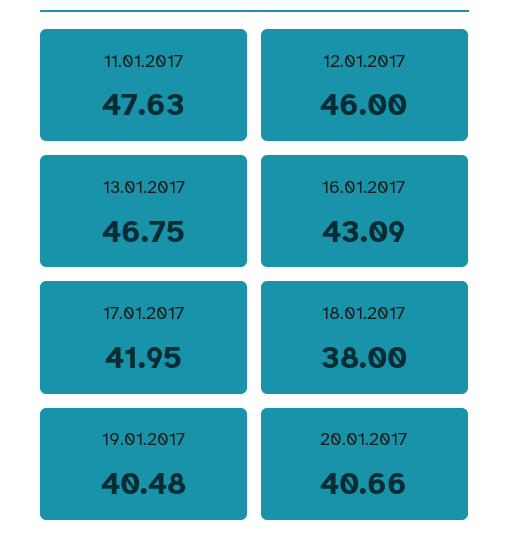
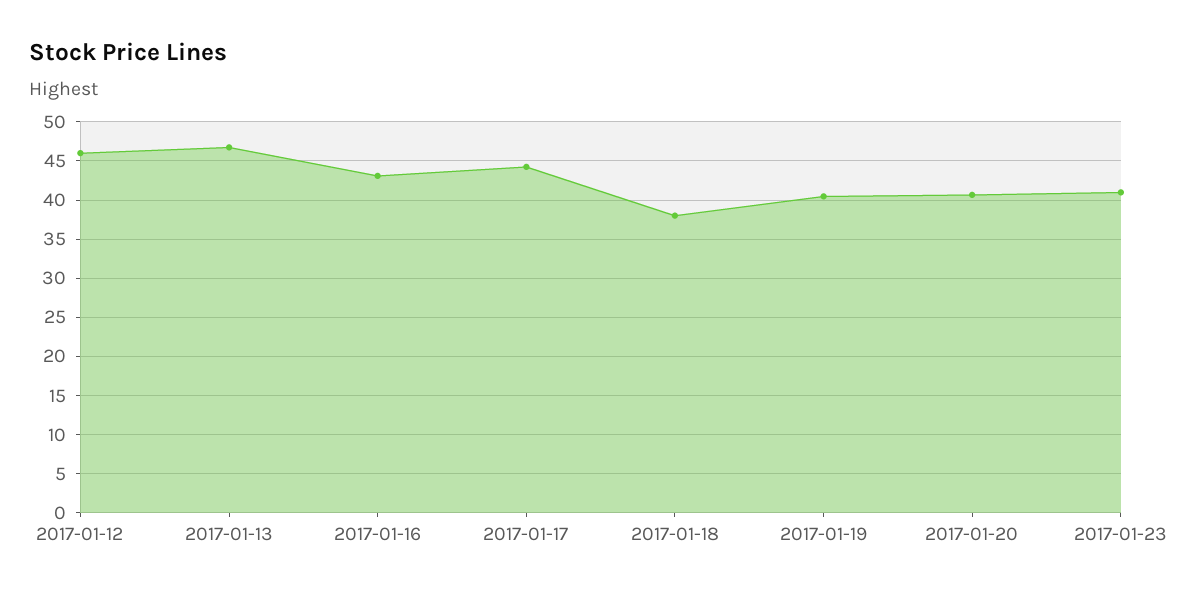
11.01.2017: 47.63 -> none
17.01.2017: 41.95 -> 44
2017-01-23: none -> 41

